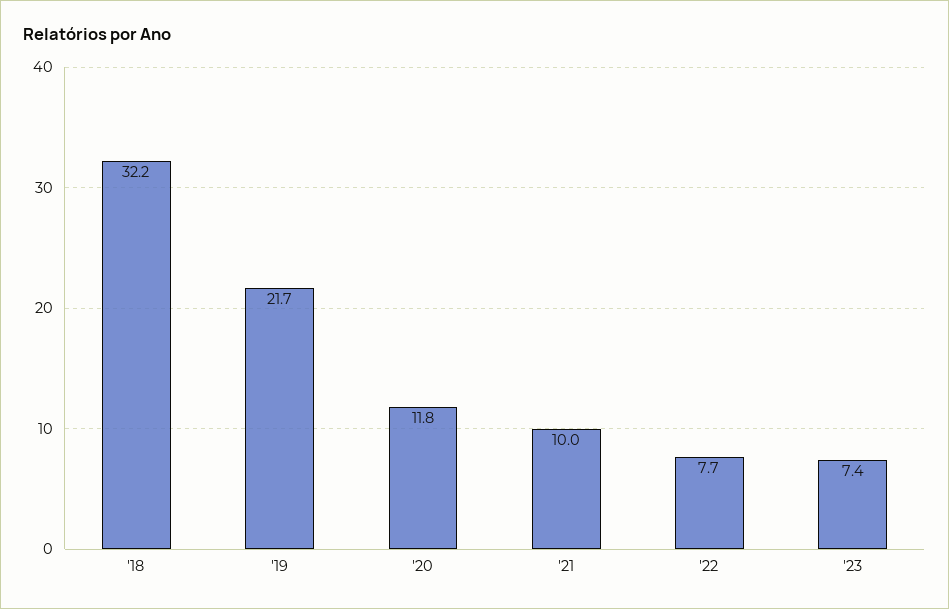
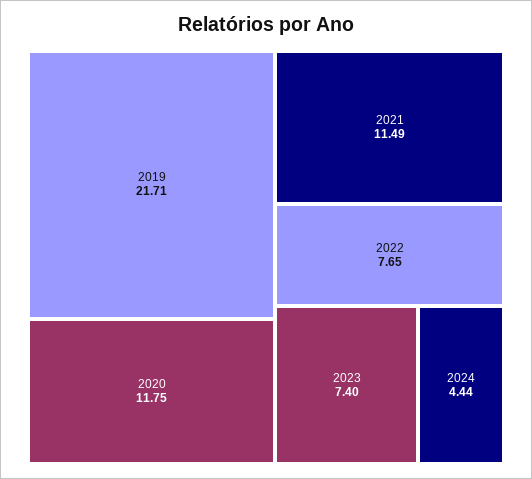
'18: 32.2 -> none
'21: 10 -> 11.49
2024: none -> 4.44

